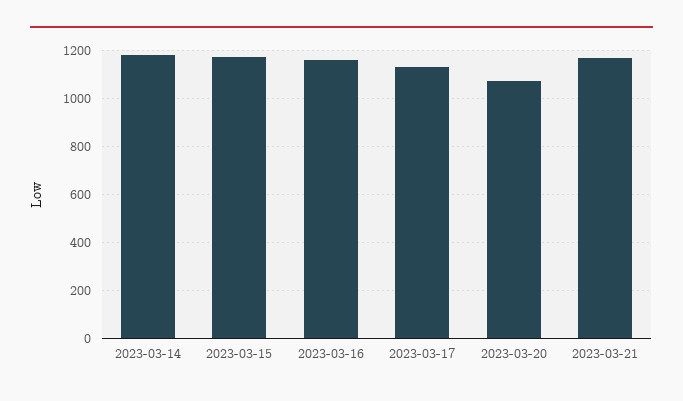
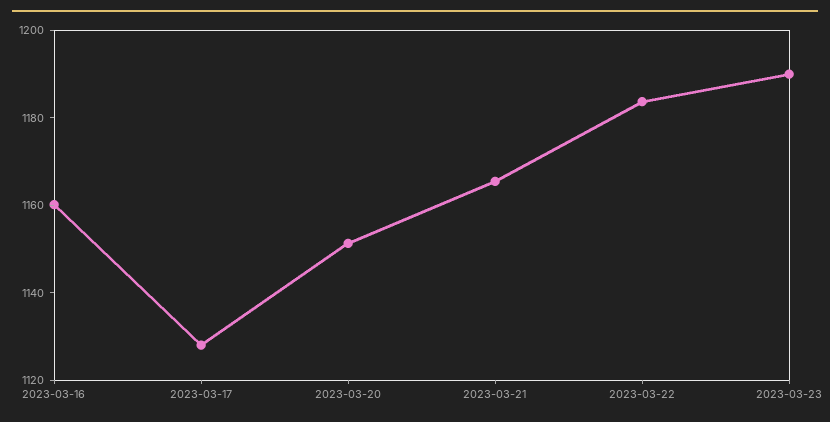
2023-03-14: 1175 -> none
2023-03-15: 1175 -> none
2023-03-20: 1075 -> 1150
2023-03-22: none -> 1185
2023-03-23: none -> 1190

